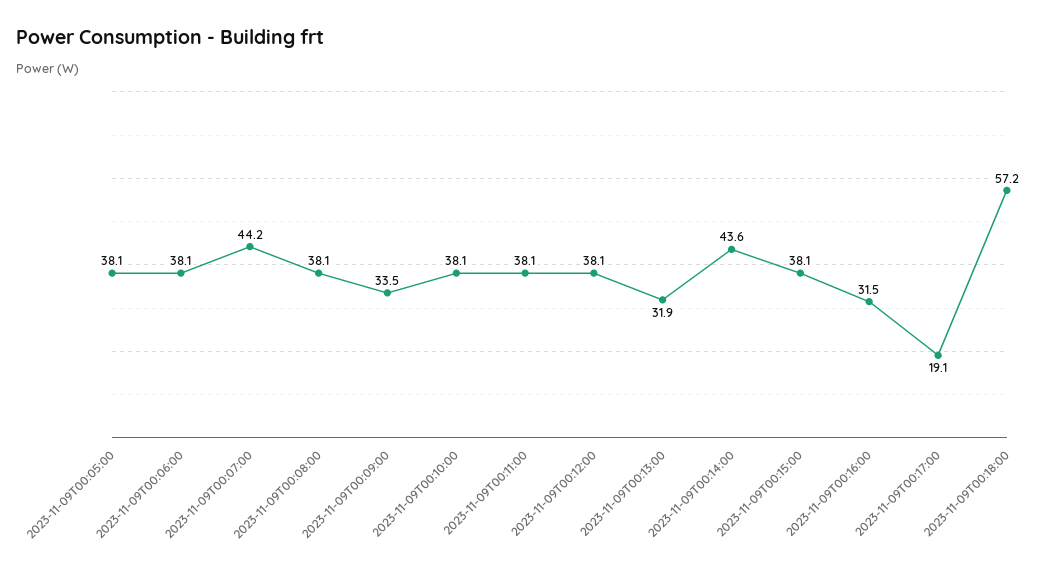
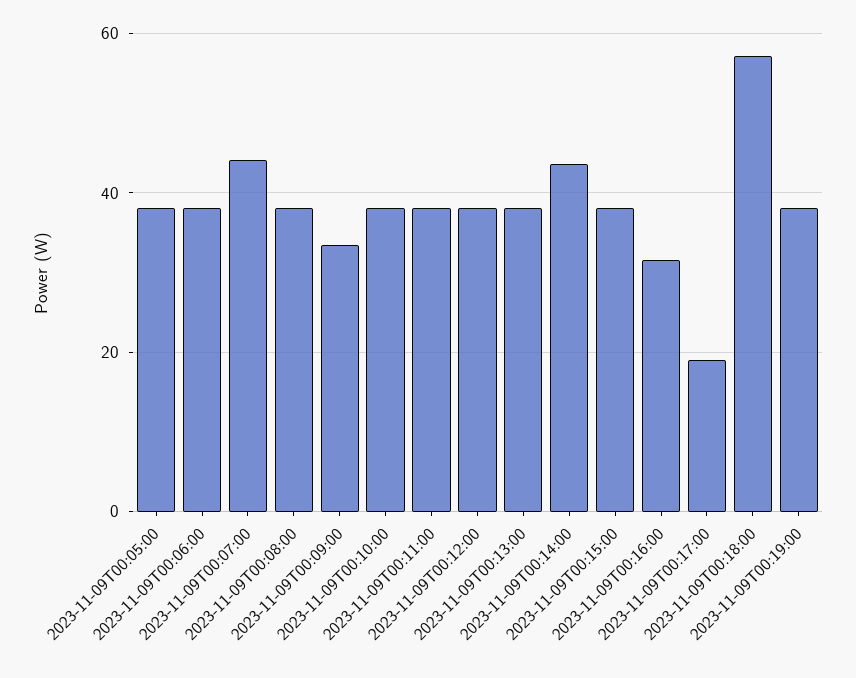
2023-11-09T00:13:00: 31.9 -> 38
2023-11-09T00:19:00: none -> 38

